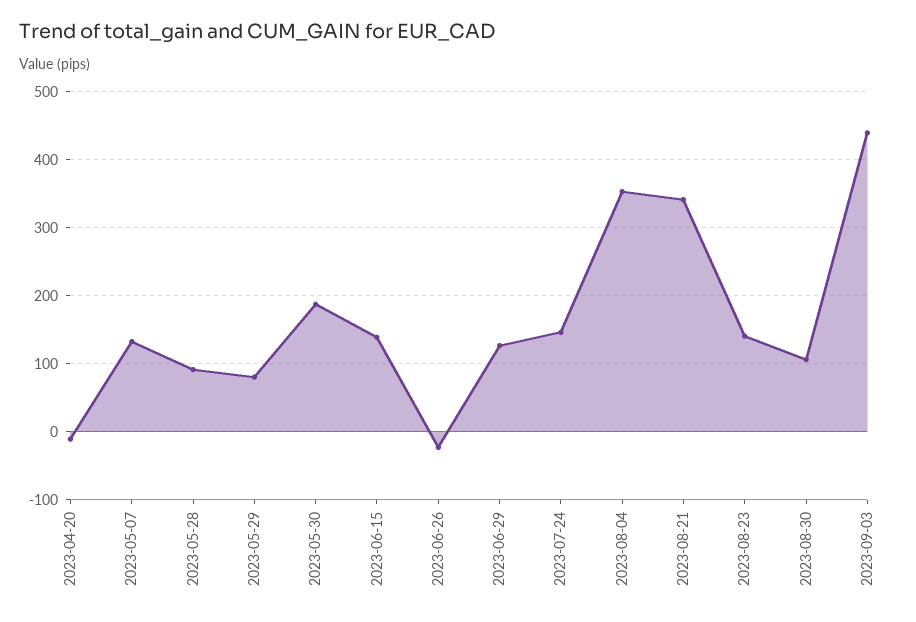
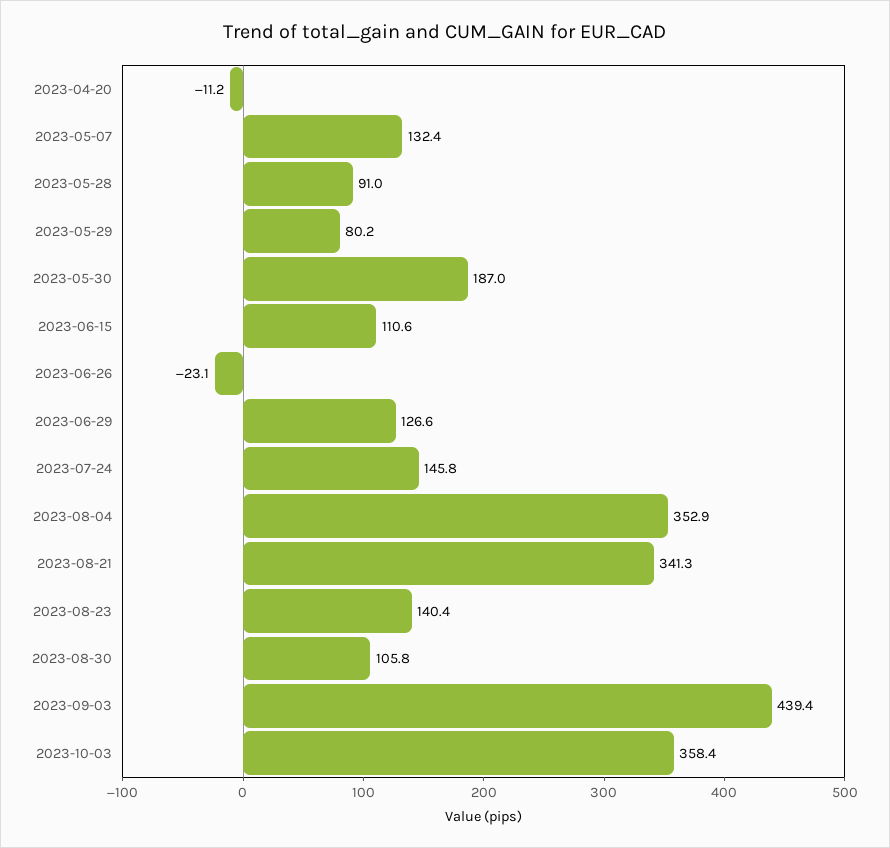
2023-06-15: 140 -> 110.6
2023-10-03: none -> 358.4

